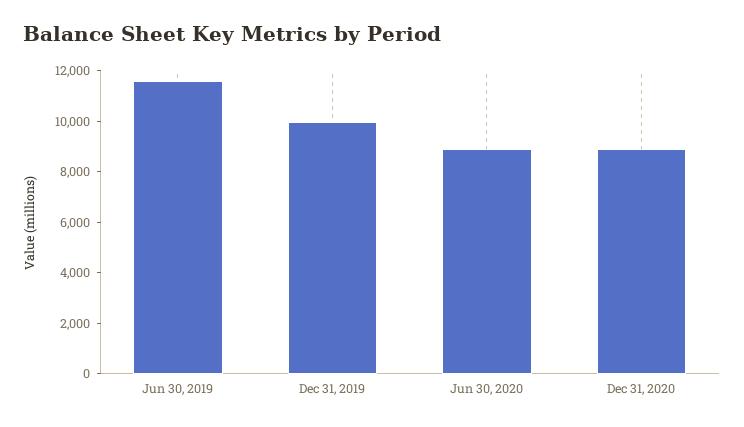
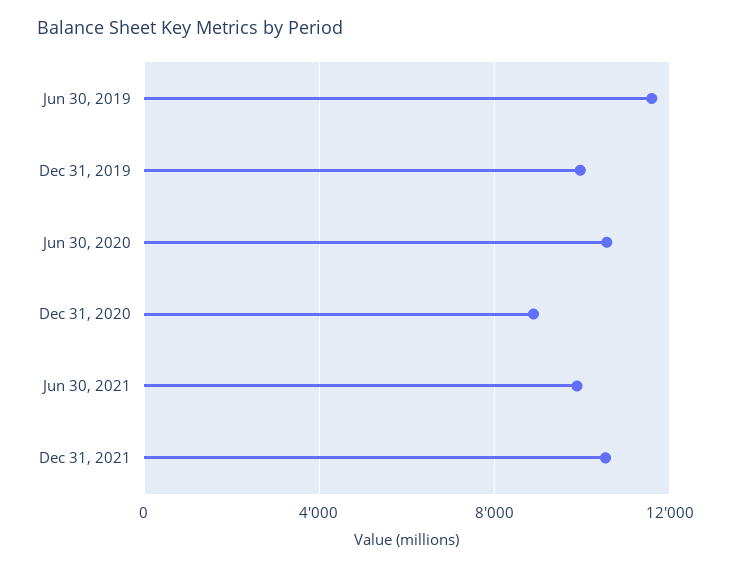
Jun 30, 2020: 9000 -> 10500
Jun 30, 2021: none -> 10000
Dec 31, 2021: none -> 10500

